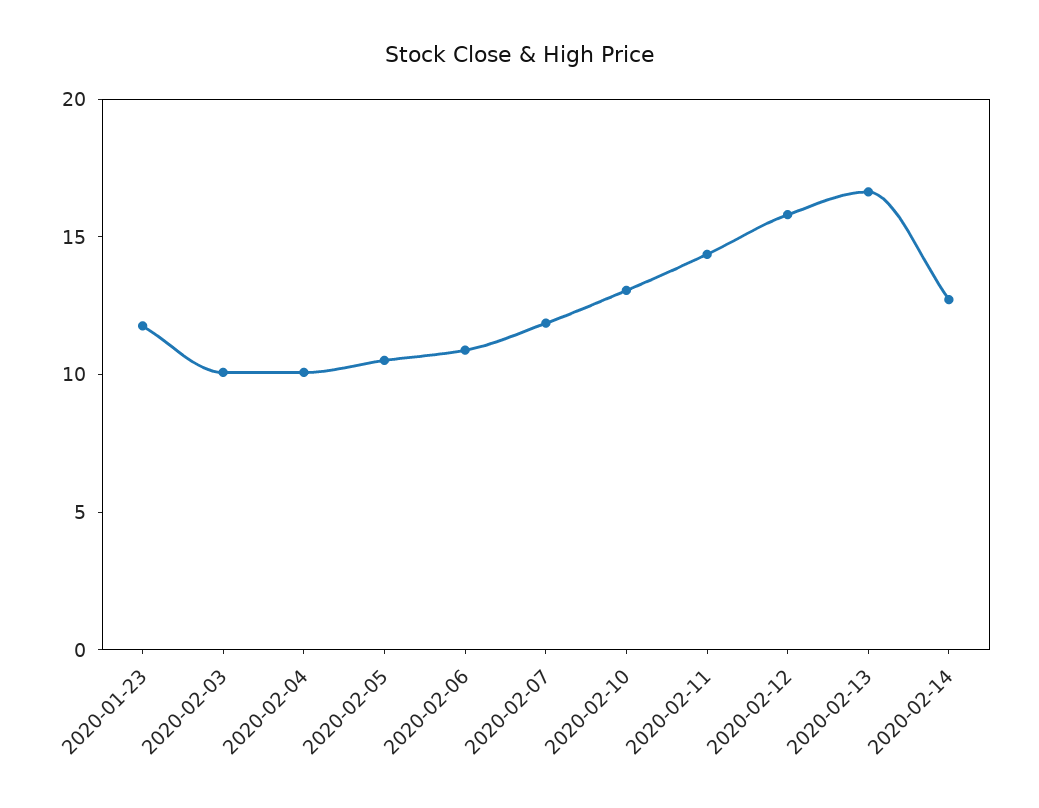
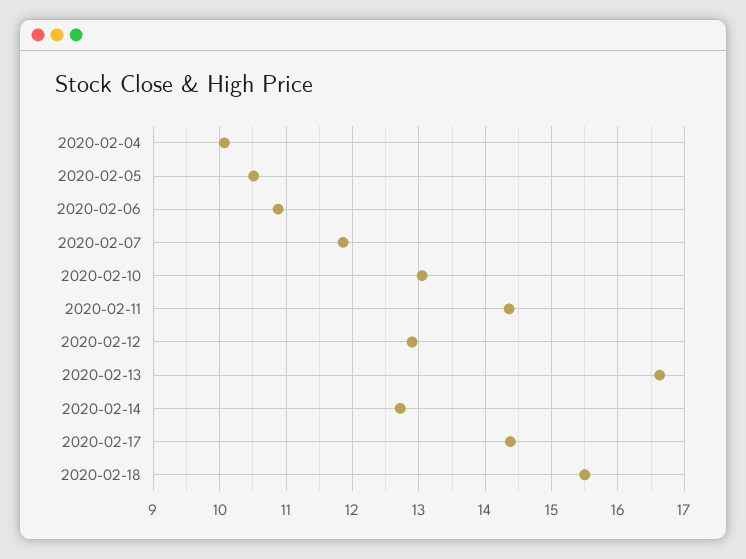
2020-01-23: 12 -> none
2020-02-03: 10 -> none
2020-02-12: 16 -> 12.9
2020-02-17: none -> 14.4
2020-02-18: none -> 15.5

